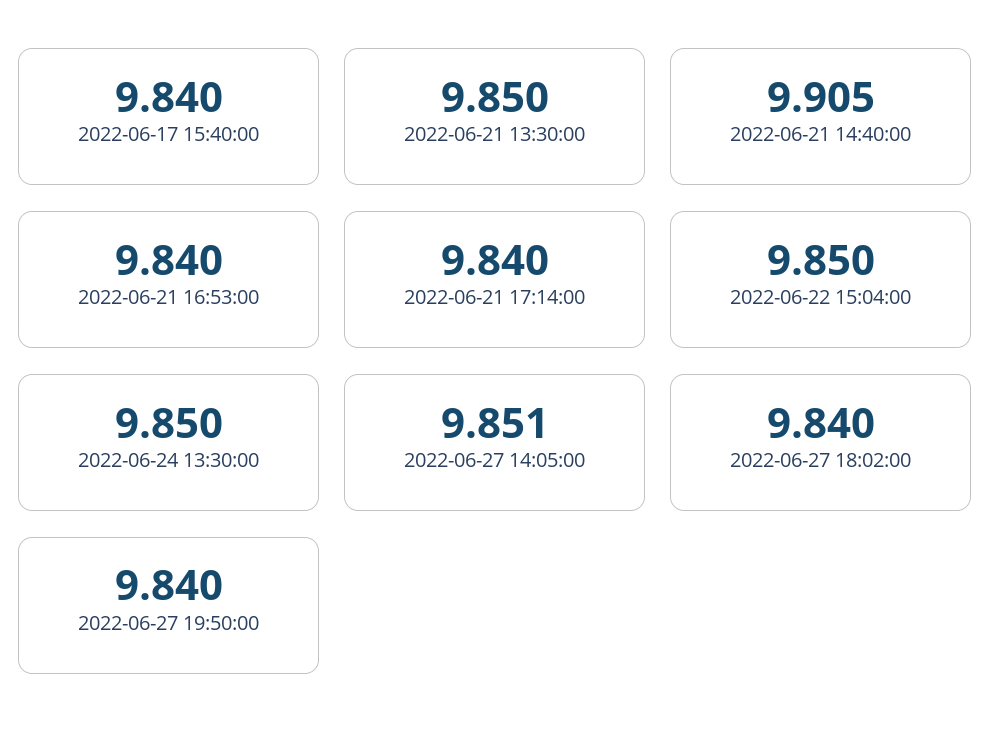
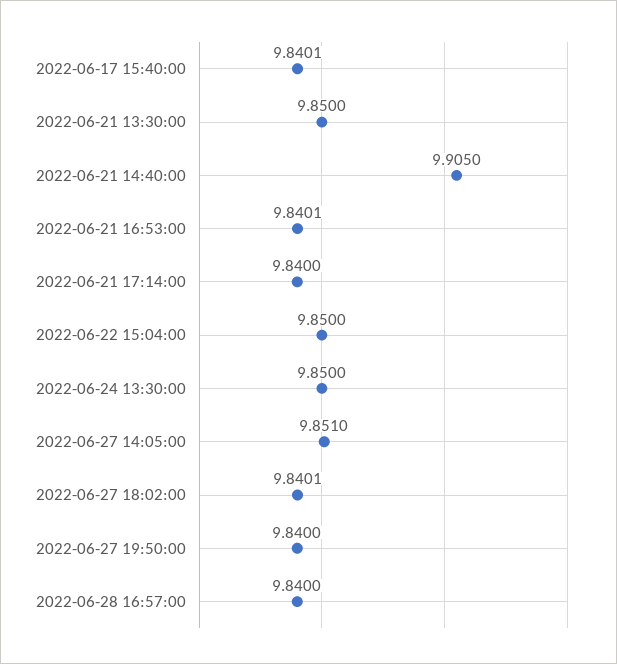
2022-06-28 16:57:00: none -> 9.84

